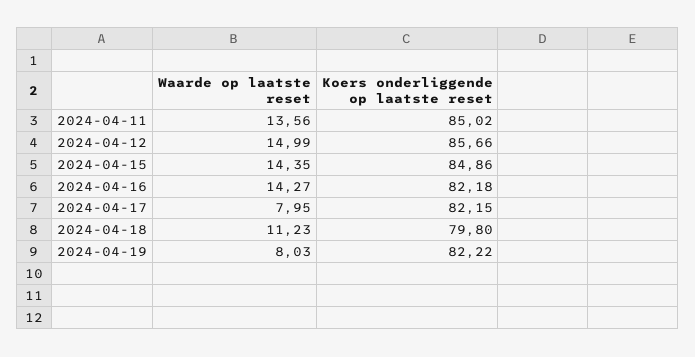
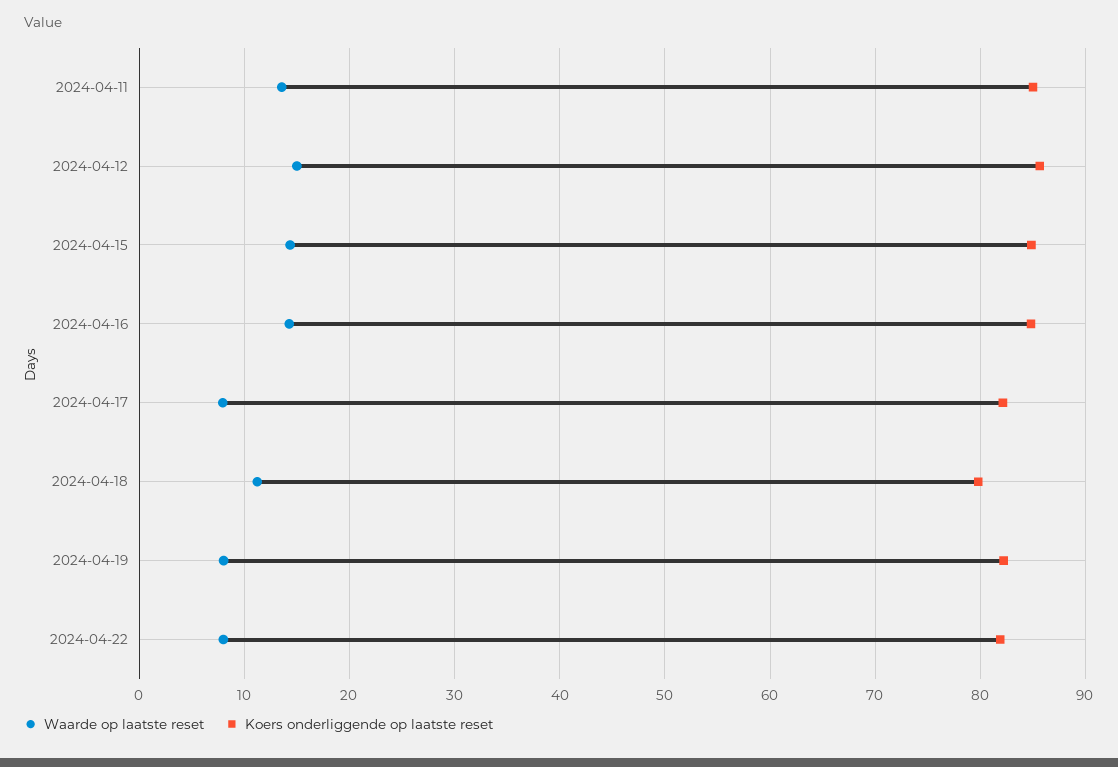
Koers onderliggende op laatste reset, 2024-04-16: 82.18 -> 85
Waarde op laatste reset, 2024-04-22: none -> 8
Koers onderliggende op laatste reset, 2024-04-22: none -> 82

